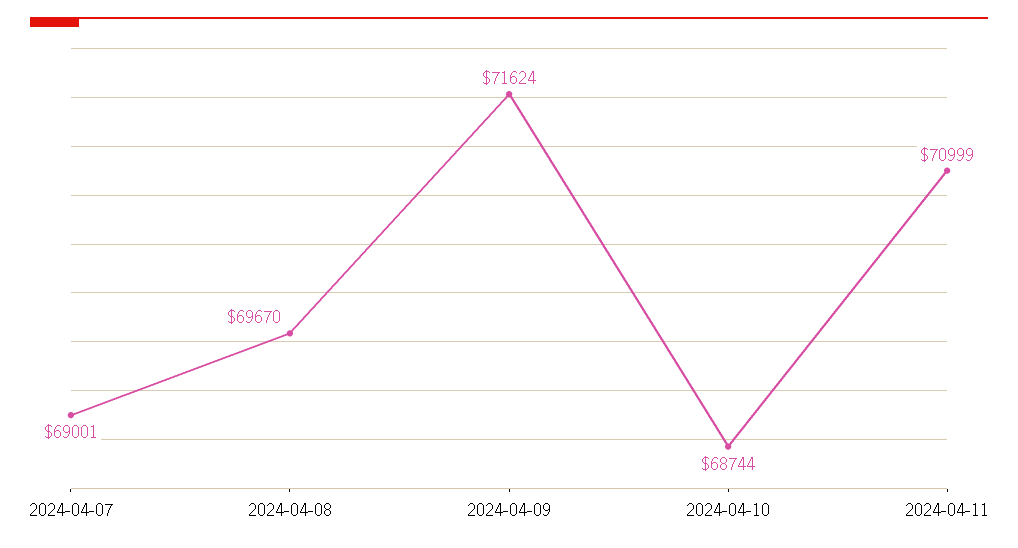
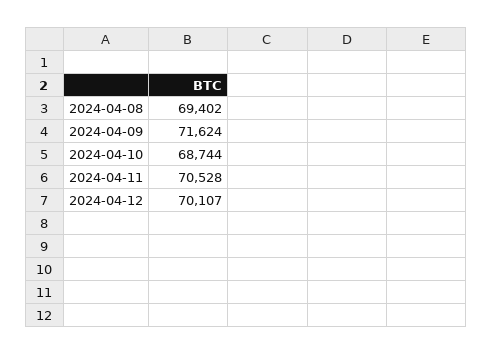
2024-04-07: 69001 -> none
2024-04-08: 69670 -> 69402
2024-04-11: 70999 -> 70528
2024-04-12: none -> 70107

